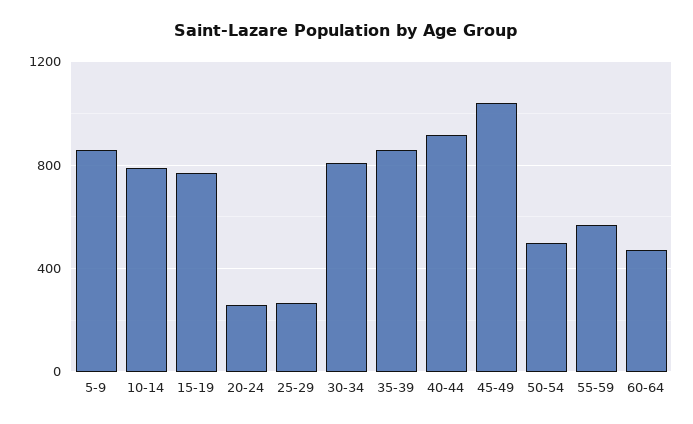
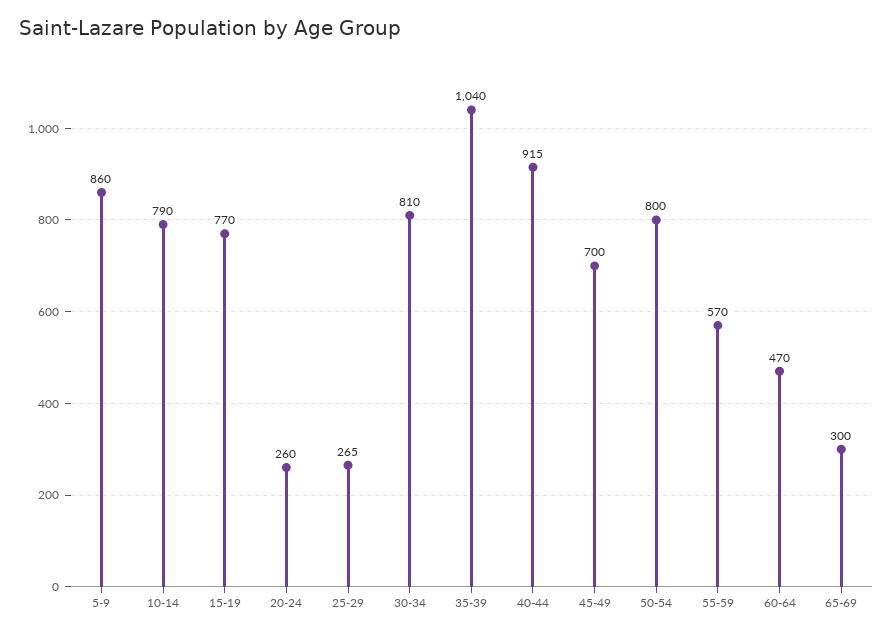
35-39: 850 -> 1040
45-49: 1050 -> 700
50-54: 500 -> 800
65-69: none -> 300

